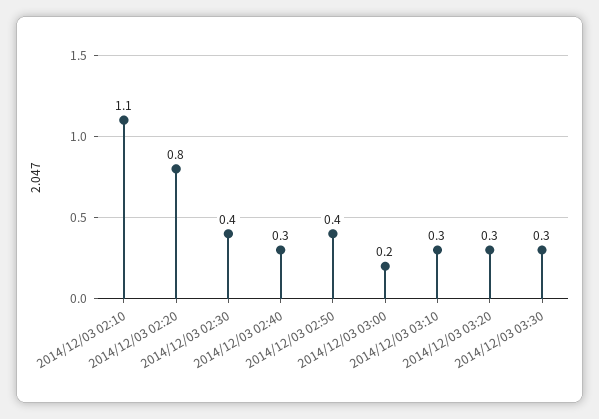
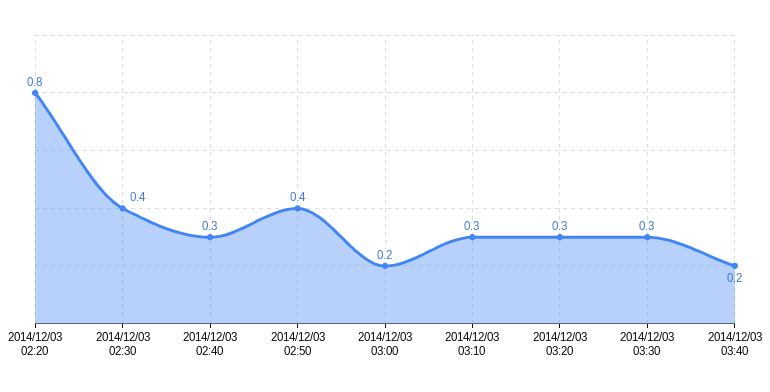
2014/12/03 02:10: 1.1 -> none
2014/12/03 03:40: none -> 0.2

